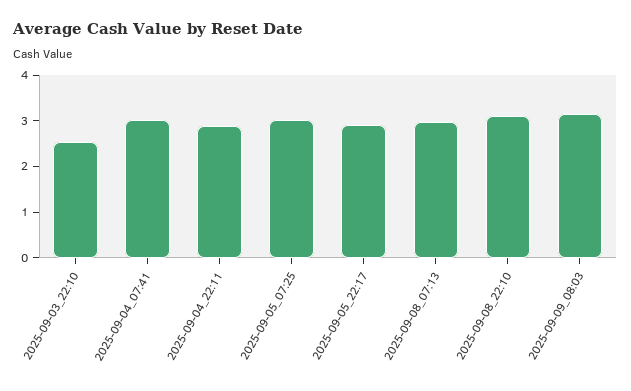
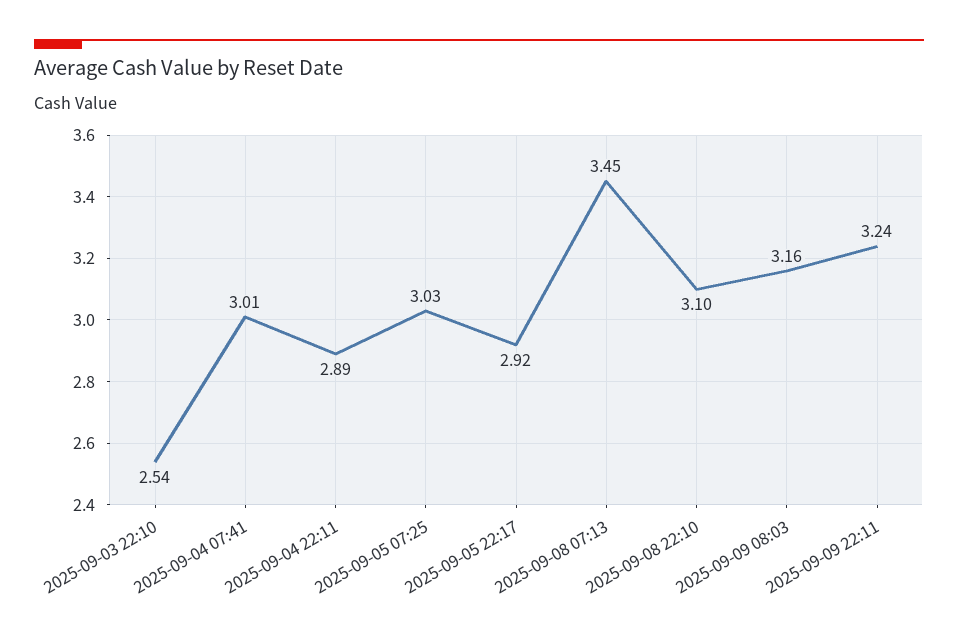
2025-09-08_07:13: 3 -> 3.45
2025-09-09 22:11: none -> 3.24

